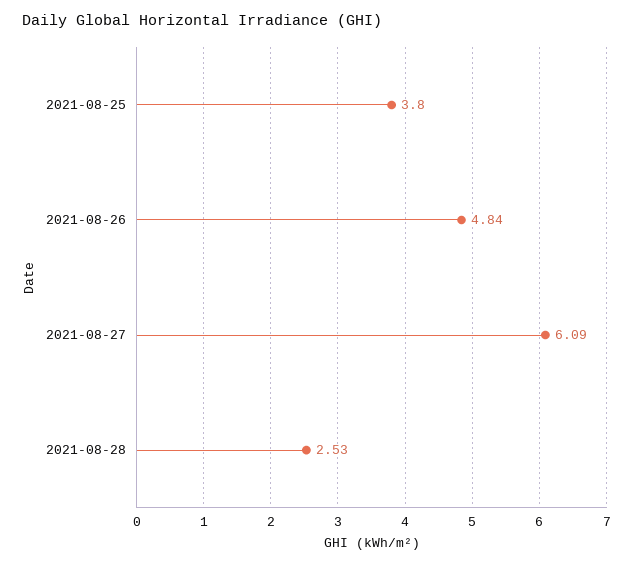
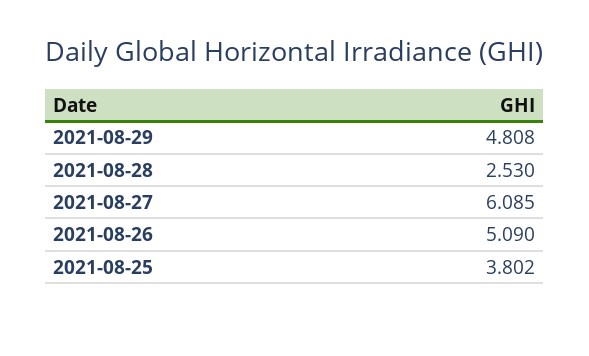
2021-08-26: 4.84 -> 5.09
2021-08-29: none -> 4.808

